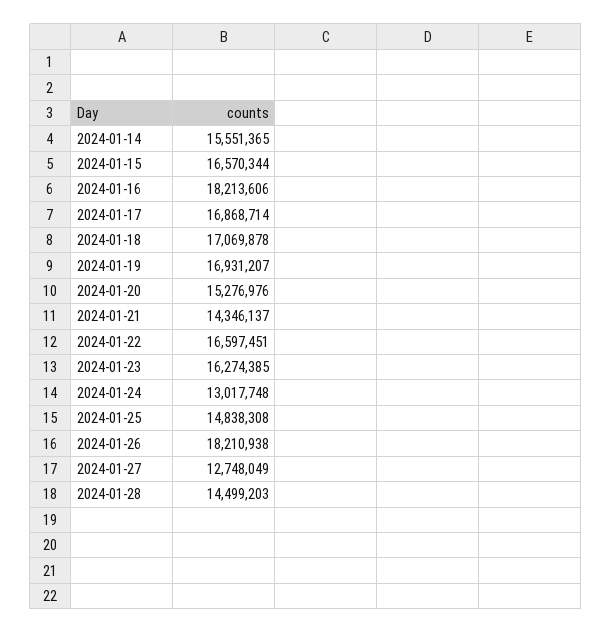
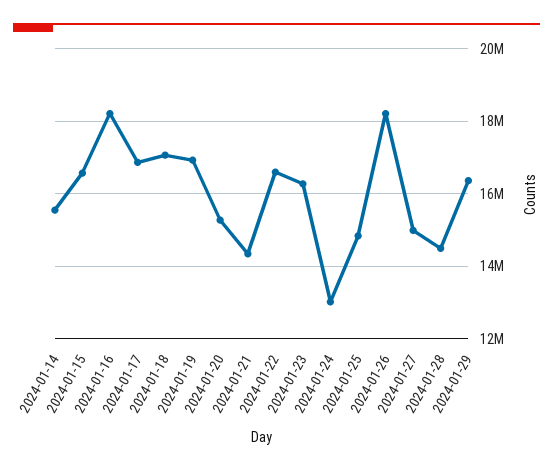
2024-01-27: 12748049 -> 15000000
2024-01-29: none -> 16400000

